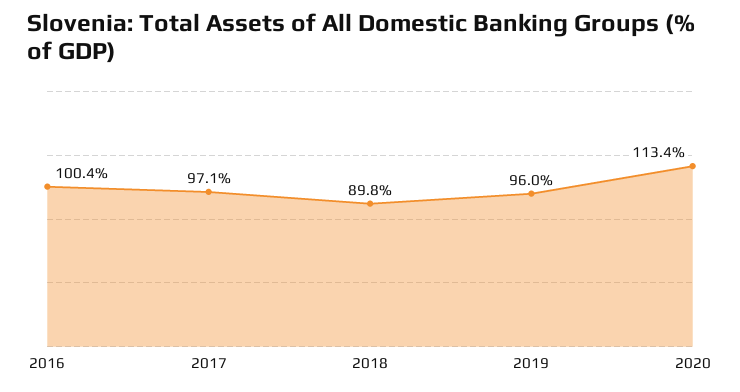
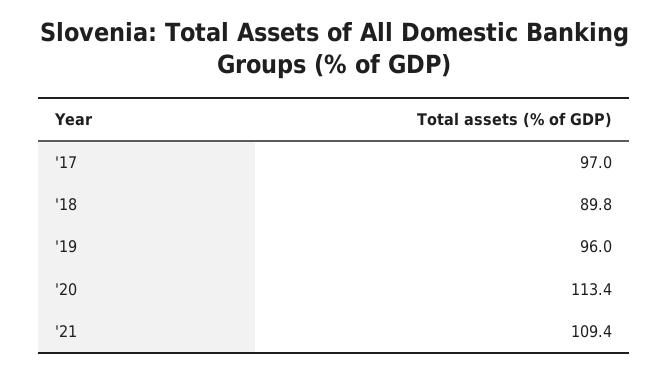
2016: 100.4 -> none
2017: 97.1 -> 97
'21: none -> 109.4

